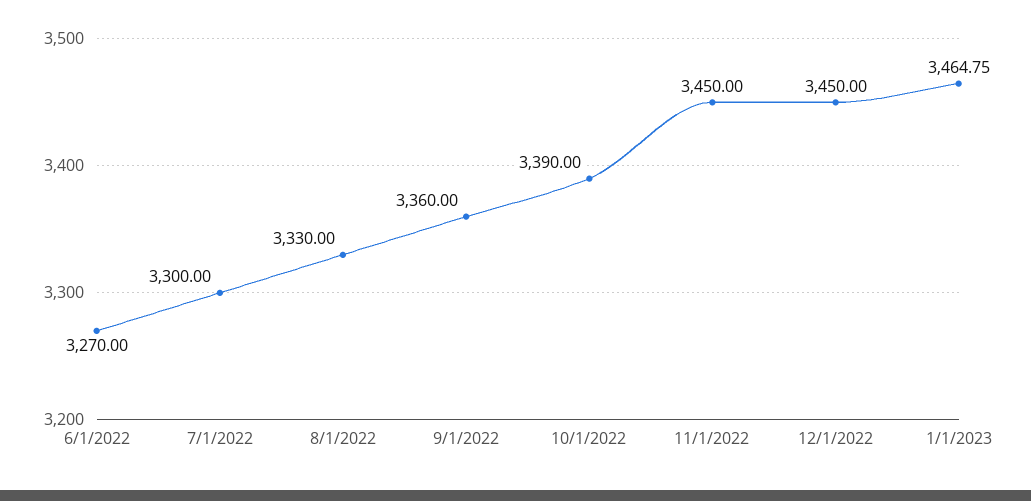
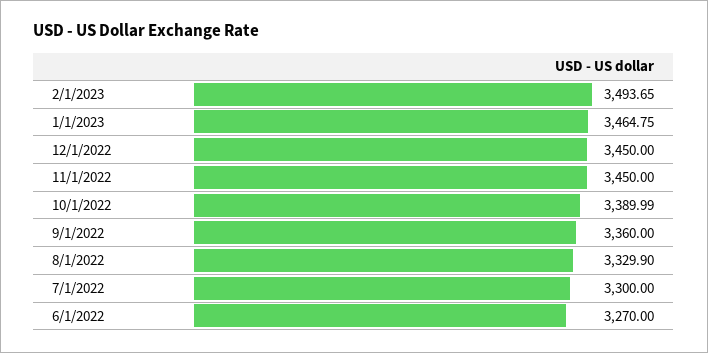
8/1/2022: 3330 -> 3329.9
10/1/2022: 3390 -> 3389.99
2/1/2023: none -> 3493.65

